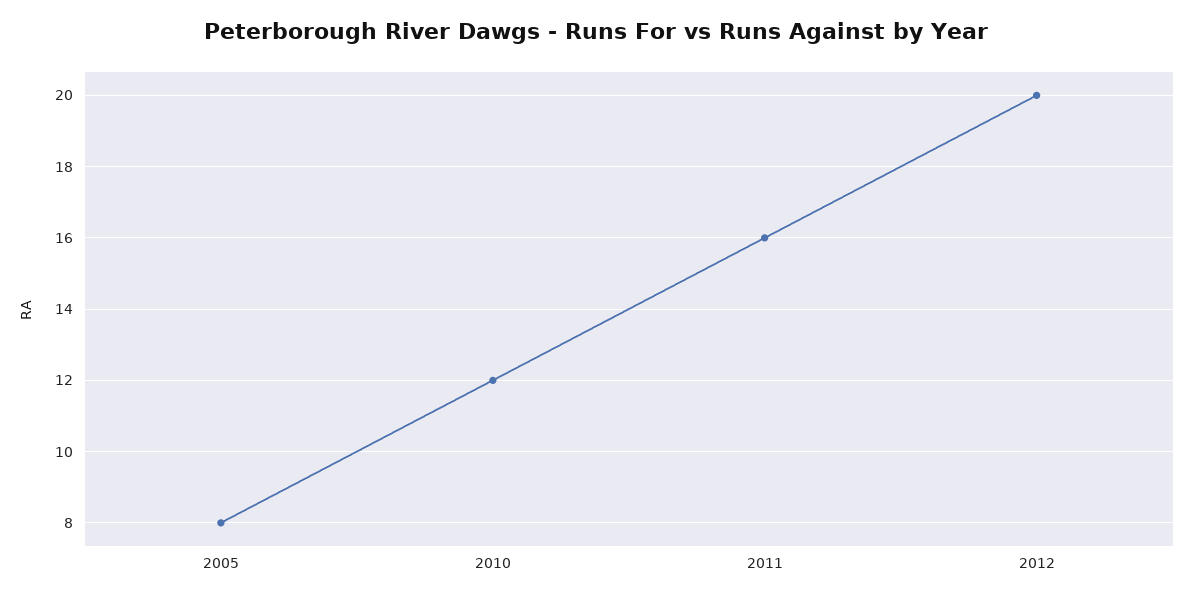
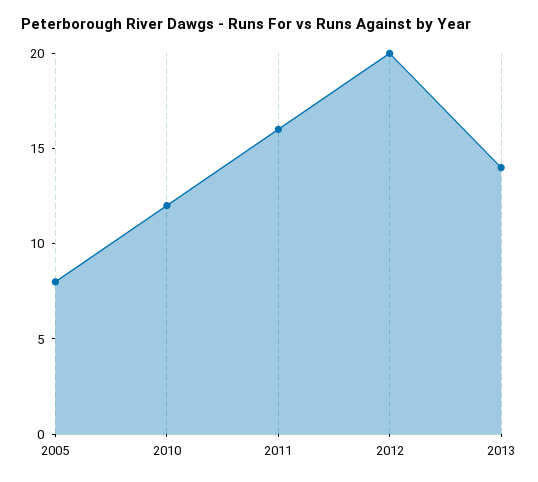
2013: none -> 14

